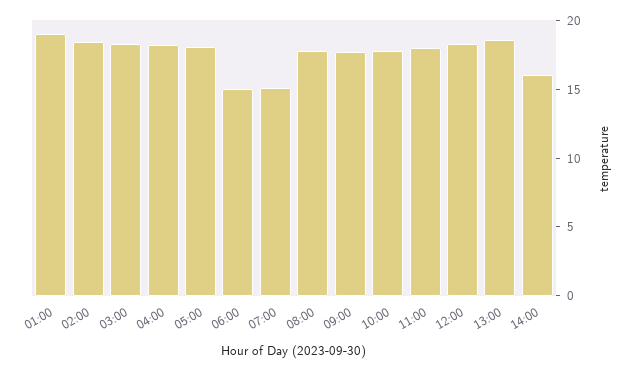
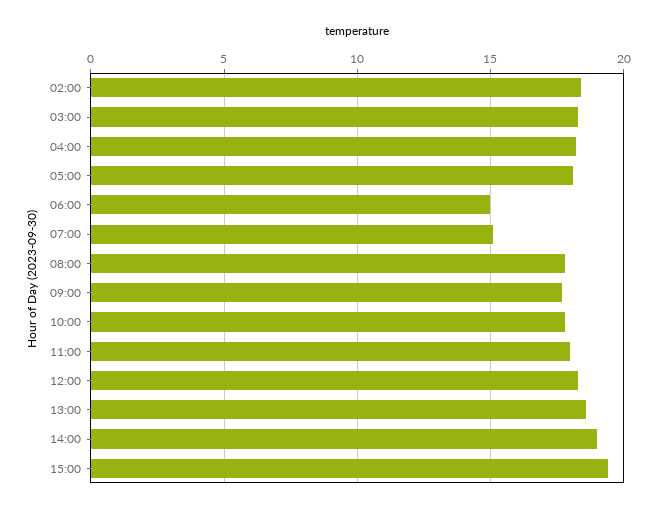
01:00: 19 -> none
14:00: 16 -> 19
15:00: none -> 19.5

